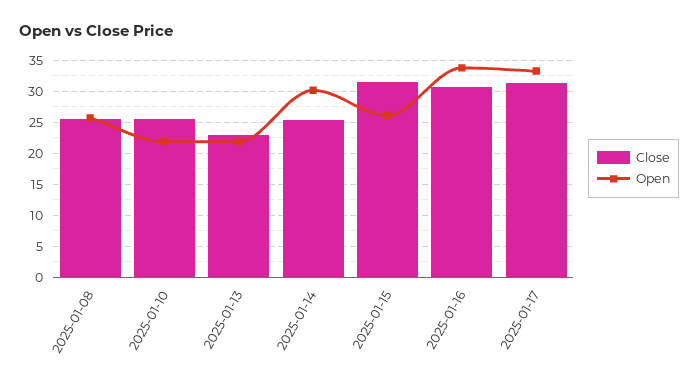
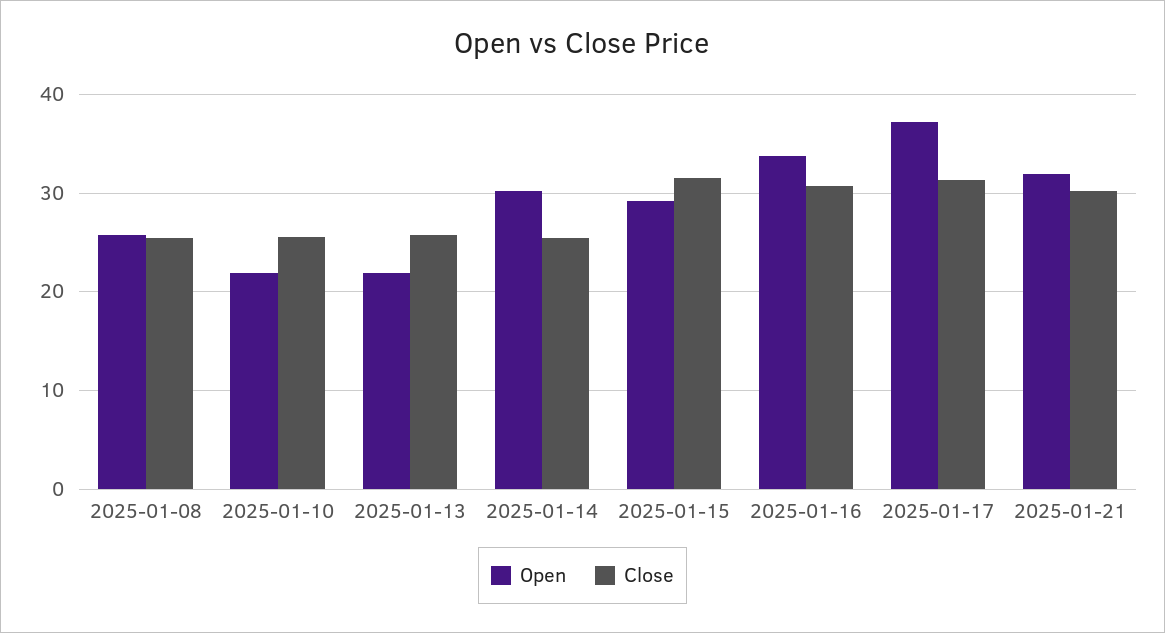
Close, 2025-01-13: 23 -> 26
Open, 2025-01-15: 26 -> 29
Open, 2025-01-17: 33 -> 37
Open, 2025-01-21: none -> 32
Close, 2025-01-21: none -> 30

